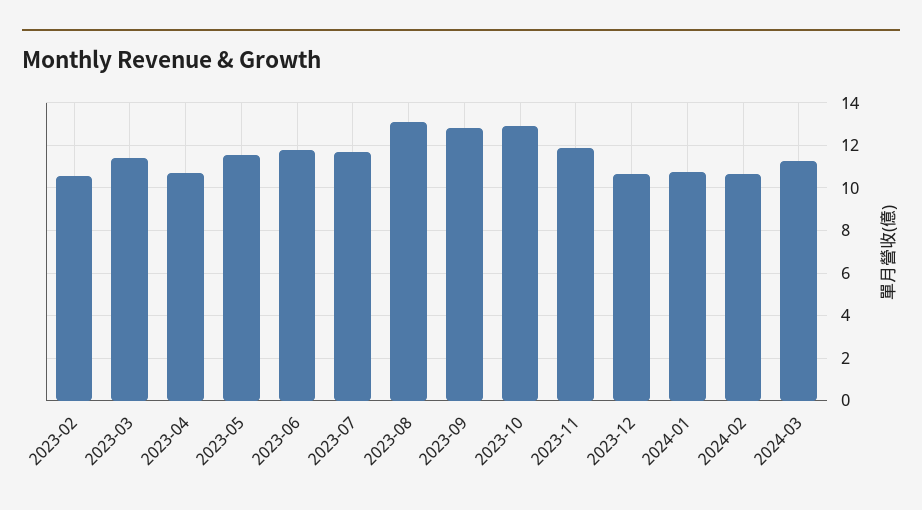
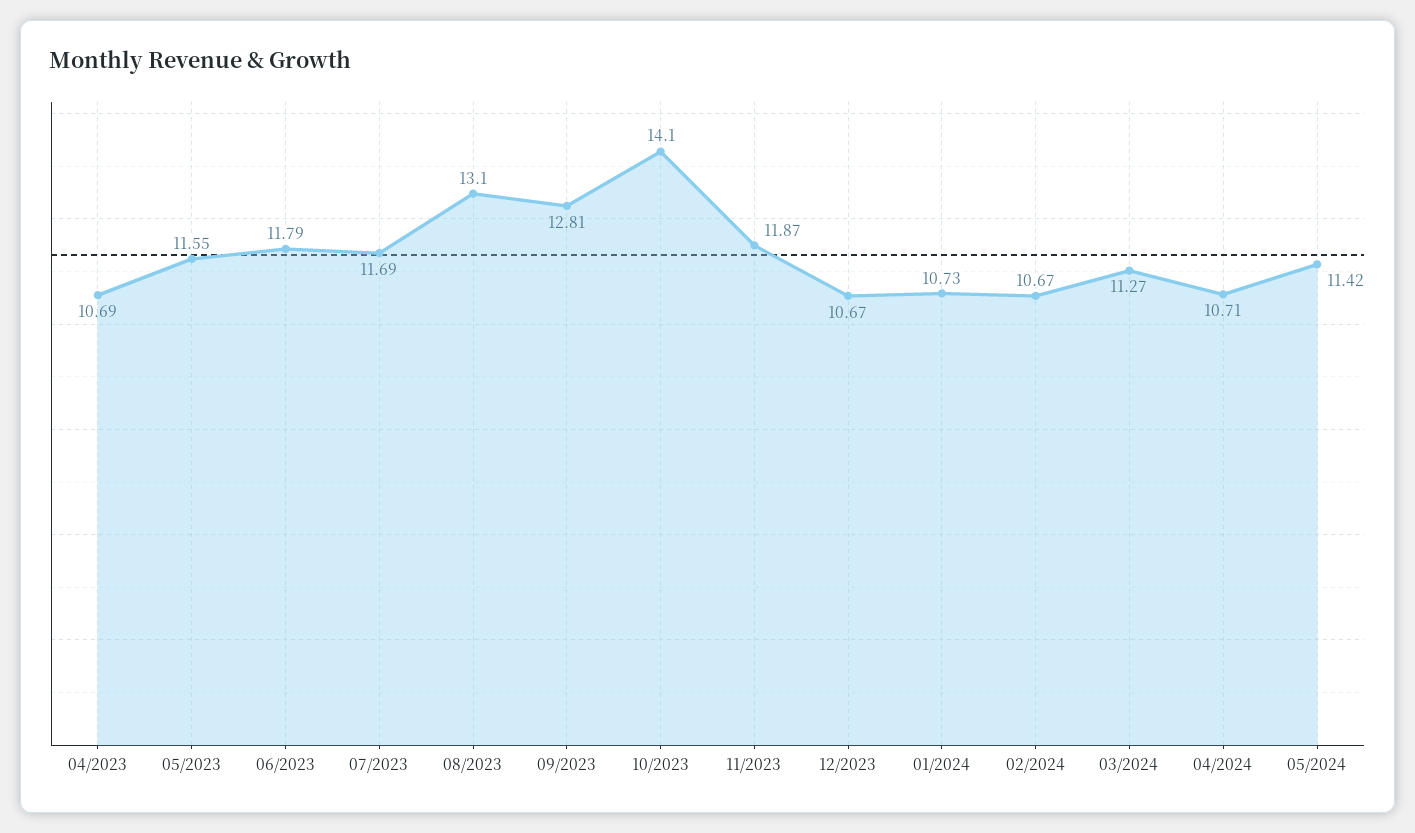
2023-02: 10.5 -> none
2023-03: 11.5 -> none
2023-10: 13 -> 14.1
04/2024: none -> 10.71
05/2024: none -> 11.42

